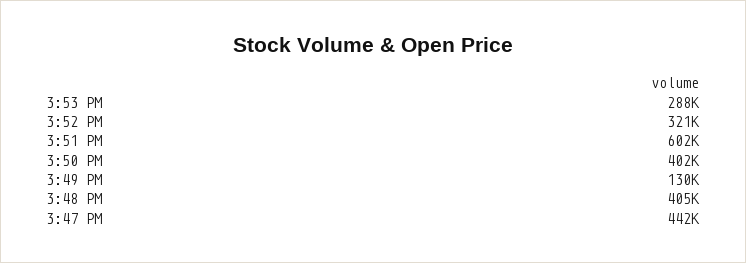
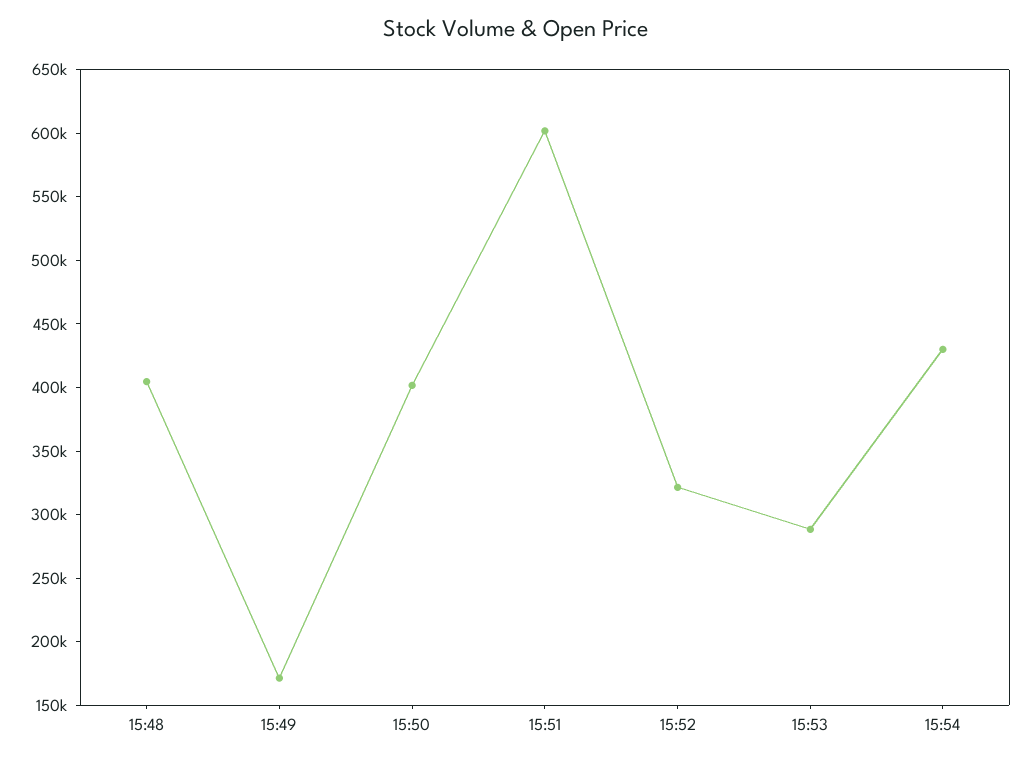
3:49 PM: 130000 -> 170000
3:47 PM: 442000 -> none
15:54: none -> 430000

